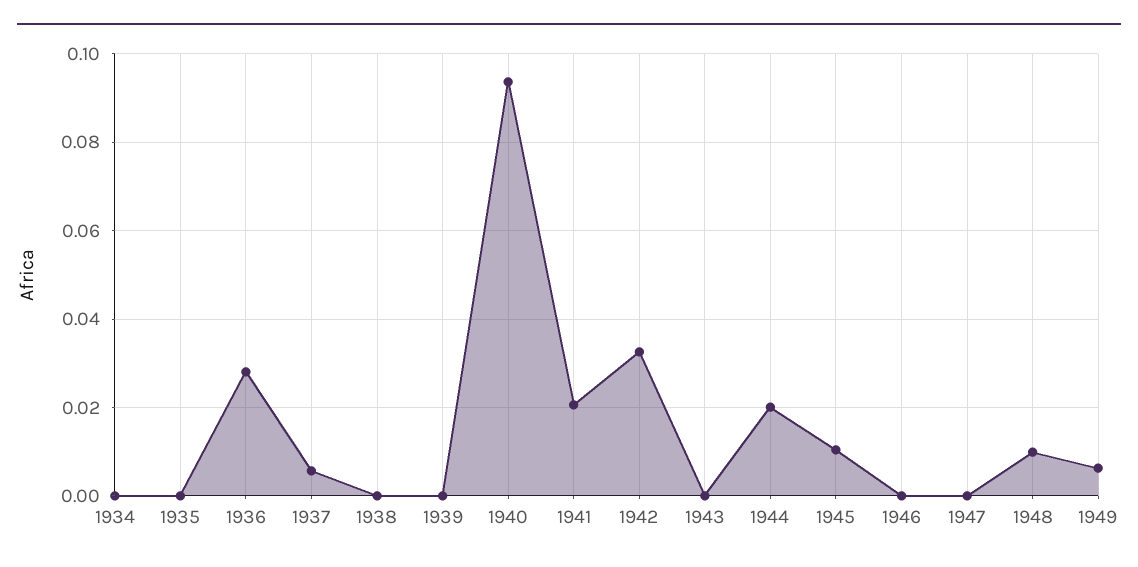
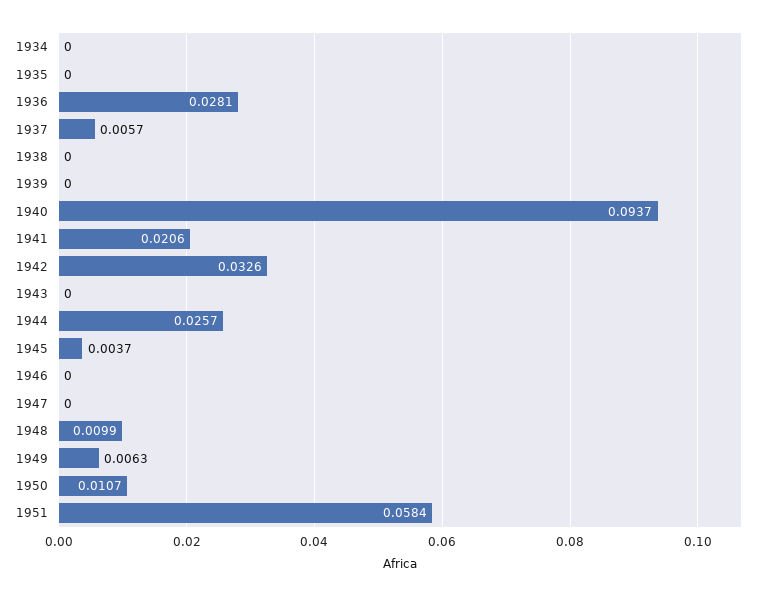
1944: 0.02 -> 0.0257
1945: 0.01 -> 0.0037
1950: none -> 0.0107
1951: none -> 0.0584

